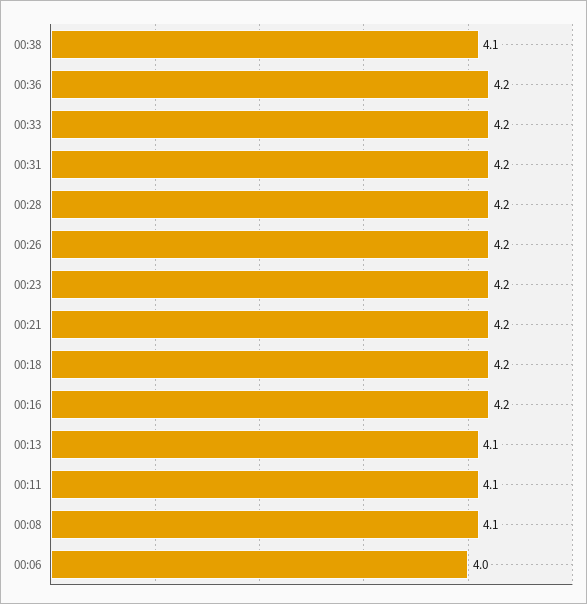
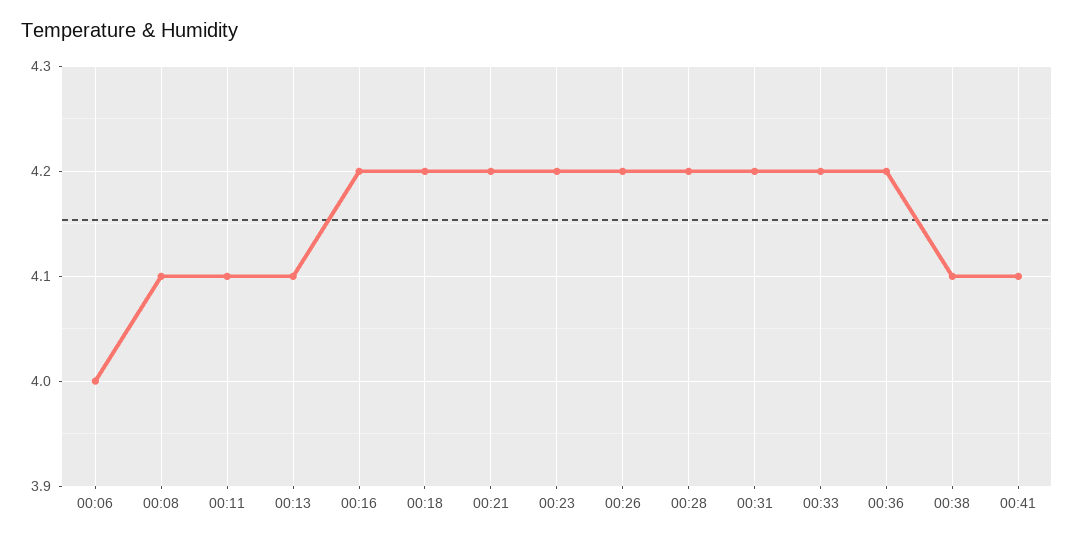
00:41: none -> 4.1

